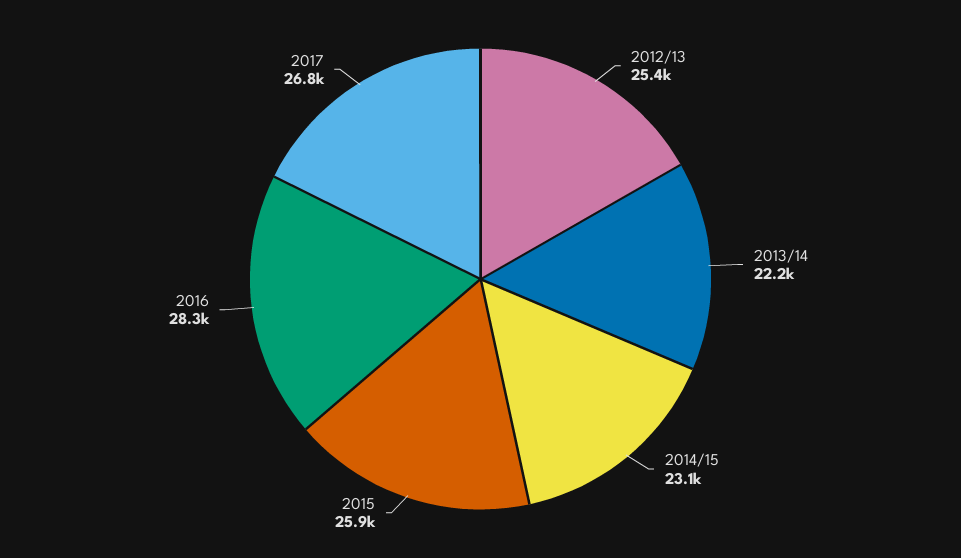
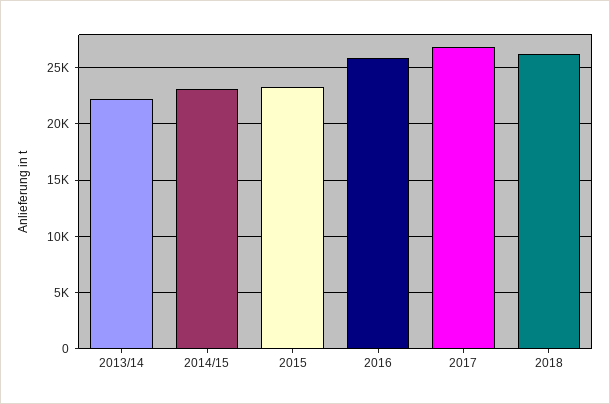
2012/13: 25400 -> none
2015: 25900 -> 23000
2016: 28300 -> 26000
2018: none -> 26000

